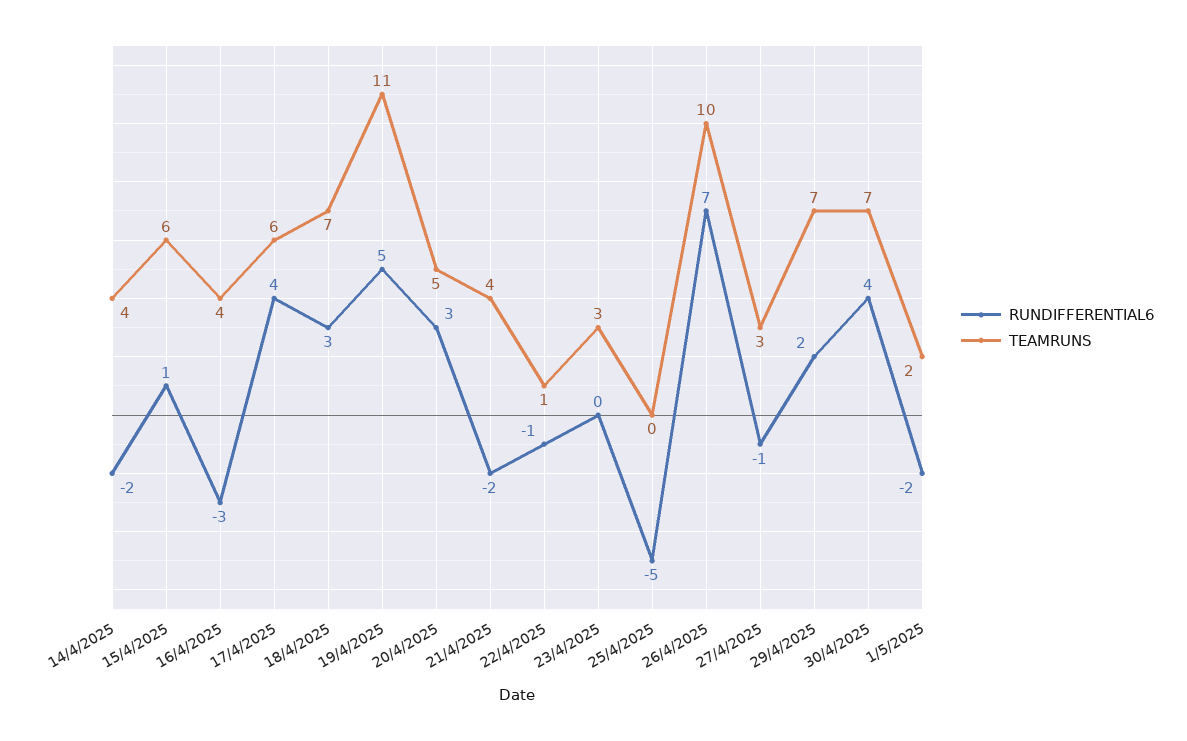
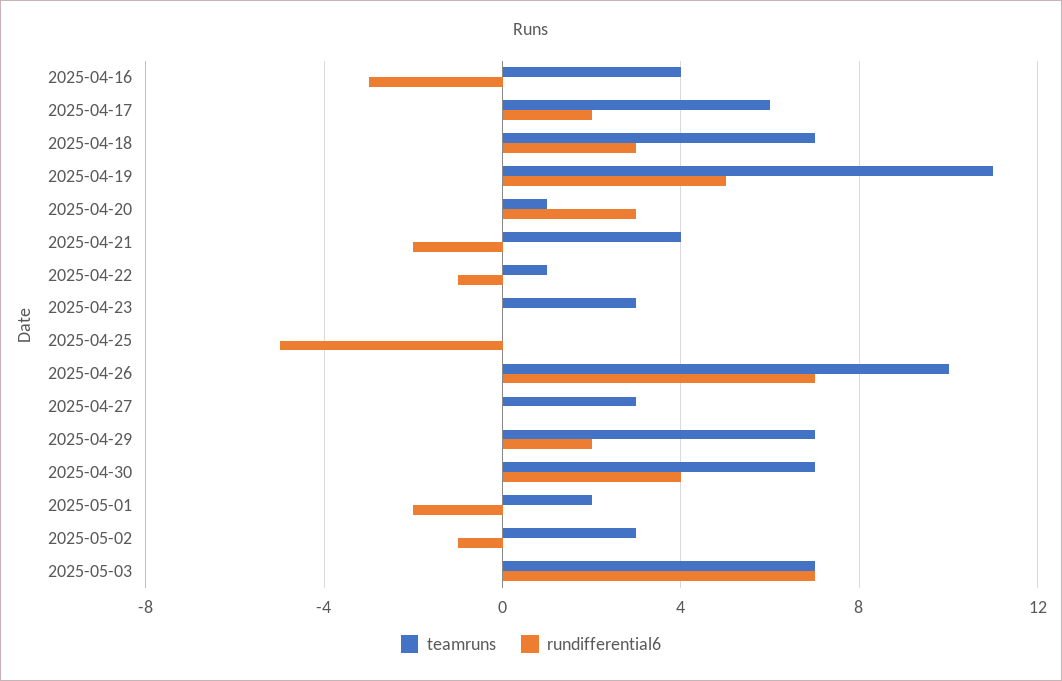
RUNDIFFERENTIAL6, 14/4/2025: -2 -> none
TEAMRUNS, 14/4/2025: 4 -> none
RUNDIFFERENTIAL6, 15/4/2025: 1 -> none
TEAMRUNS, 15/4/2025: 6 -> none
RUNDIFFERENTIAL6, 17/4/2025: 4 -> 2
TEAMRUNS, 20/4/2025: 5 -> 1
RUNDIFFERENTIAL6, 27/4/2025: -1 -> 0
TEAMRUNS, 2025-05-02: none -> 3
RUNDIFFERENTIAL6, 2025-05-02: none -> -1
TEAMRUNS, 2025-05-03: none -> 7
RUNDIFFERENTIAL6, 2025-05-03: none -> 7

